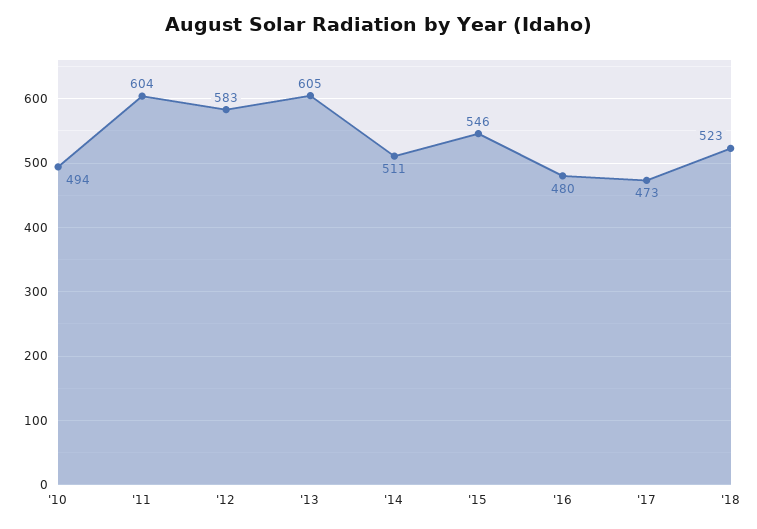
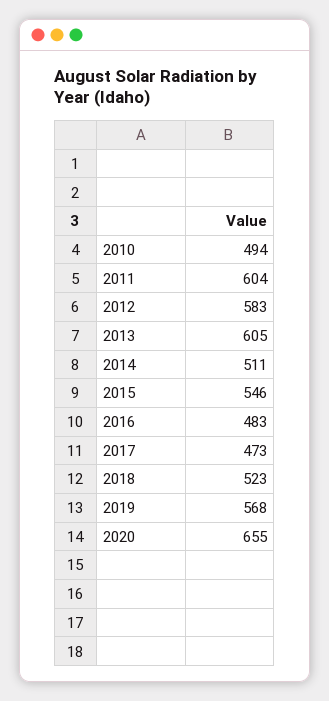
'16: 480 -> 483
2019: none -> 568
2020: none -> 655

